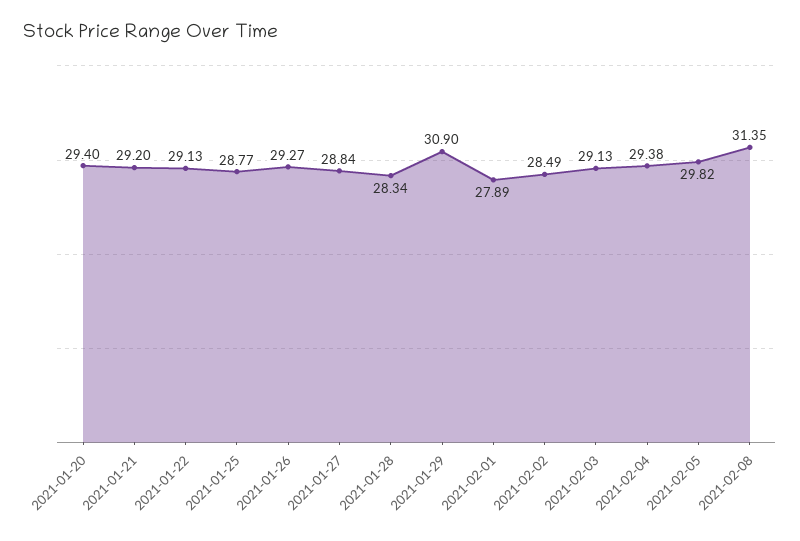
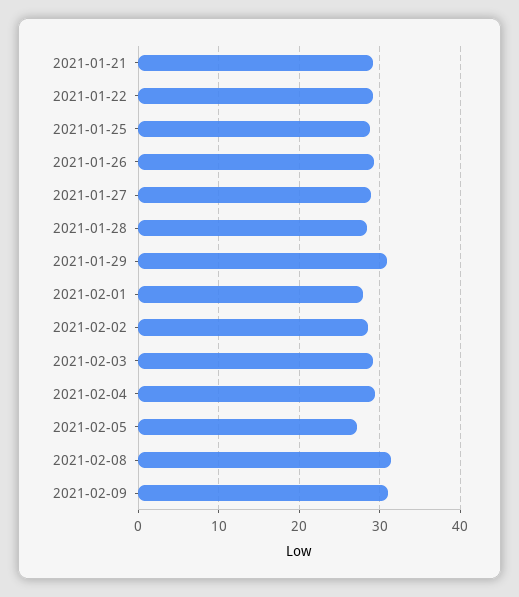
2021-01-20: 29.4 -> none
2021-02-05: 29.82 -> 27
2021-02-09: none -> 31

